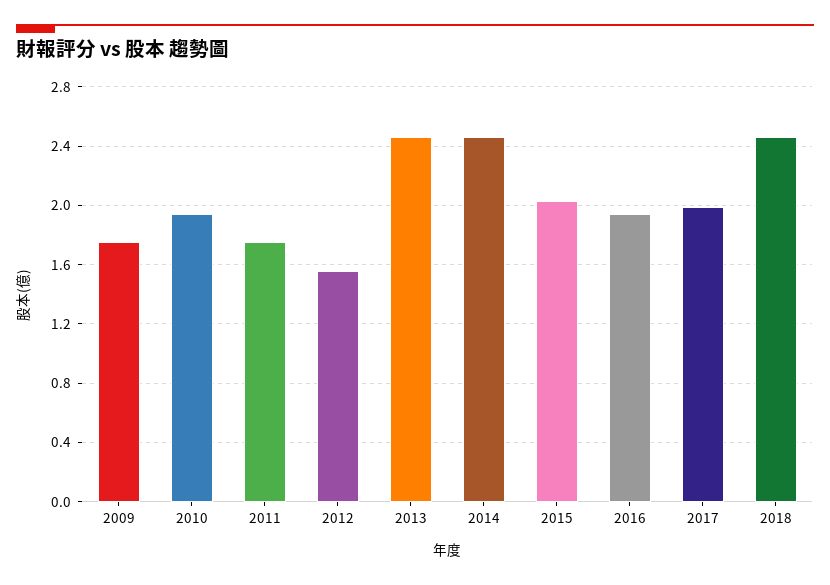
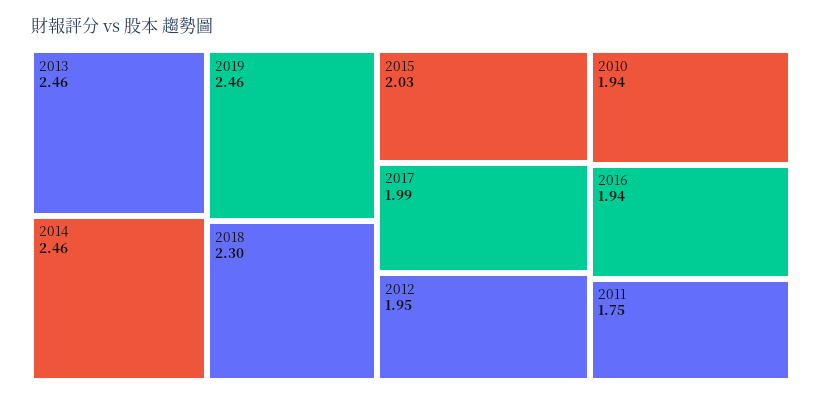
2009: 1.75 -> none
2012: 1.55 -> 1.95
2018: 2.45 -> 2.3
2019: none -> 2.46

